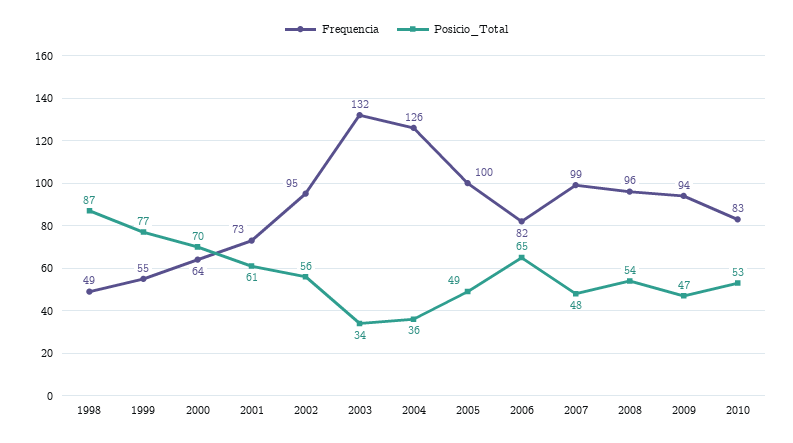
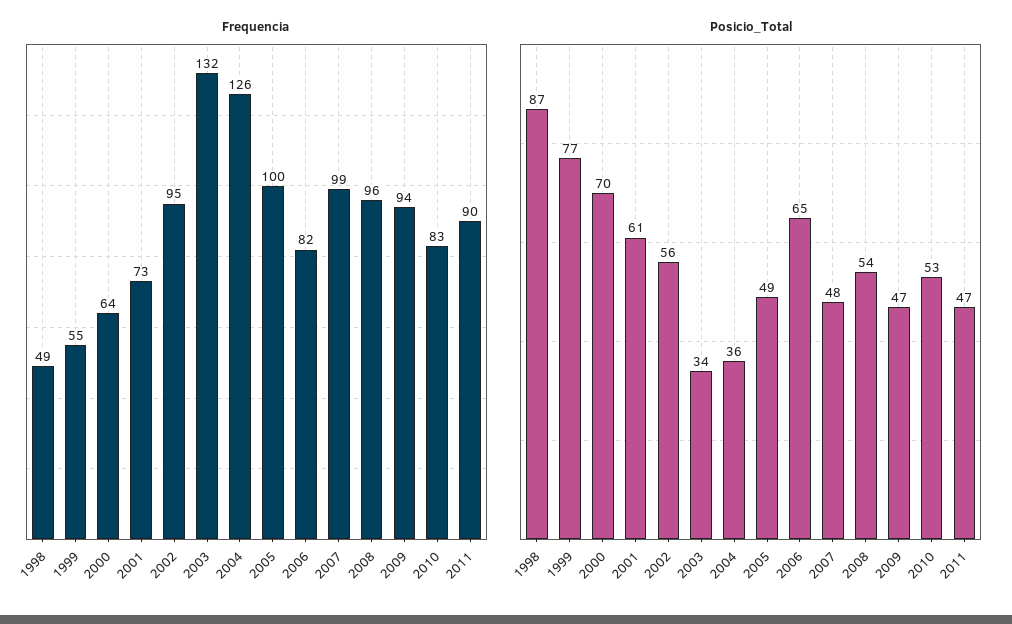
Frequencia, 2011: none -> 90
Posicio_Total, 2011: none -> 47

